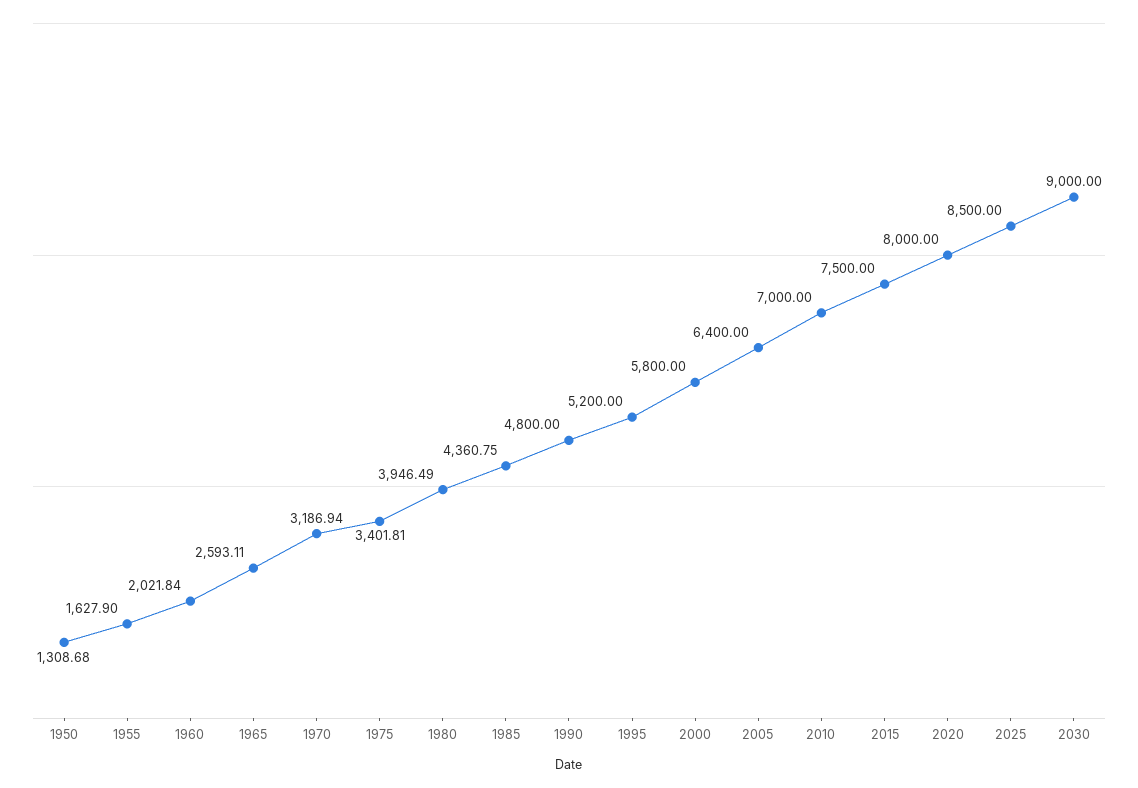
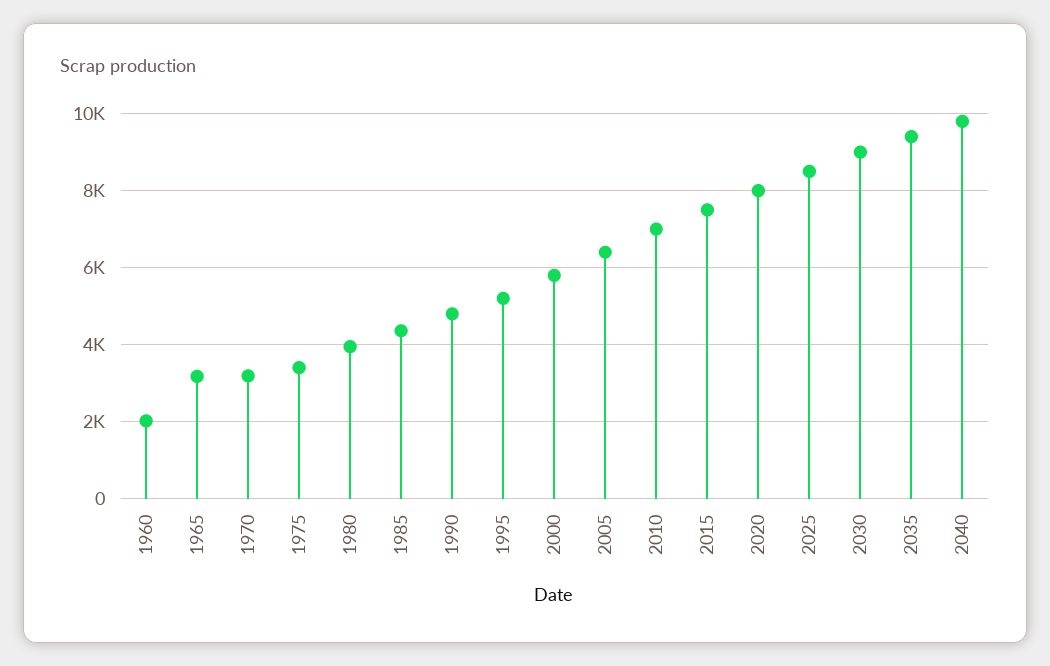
1950: 1308.68 -> none
1955: 1627.9 -> none
1965: 2593.11 -> 3200
2035: none -> 9400
2040: none -> 9800

